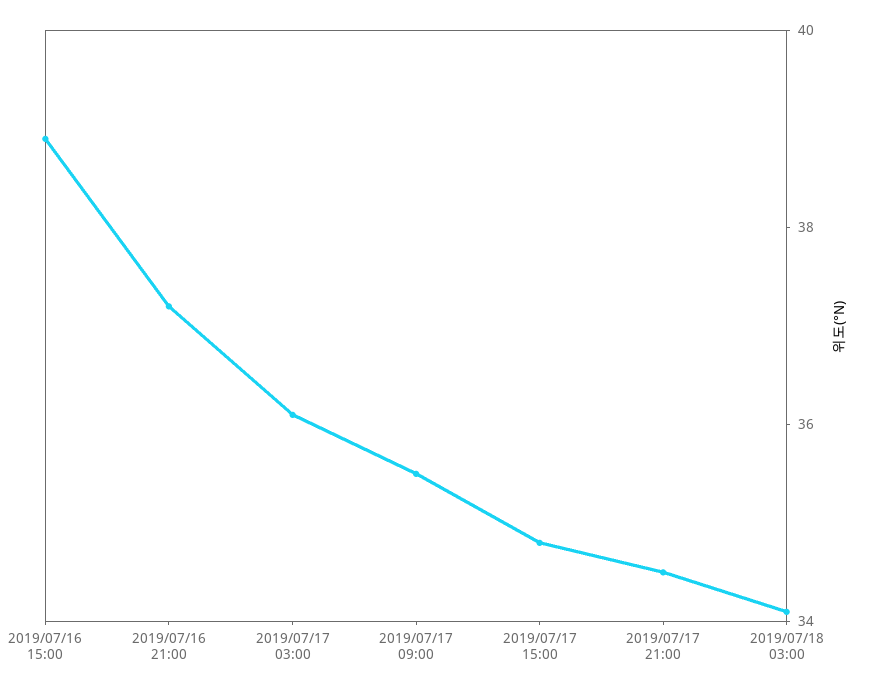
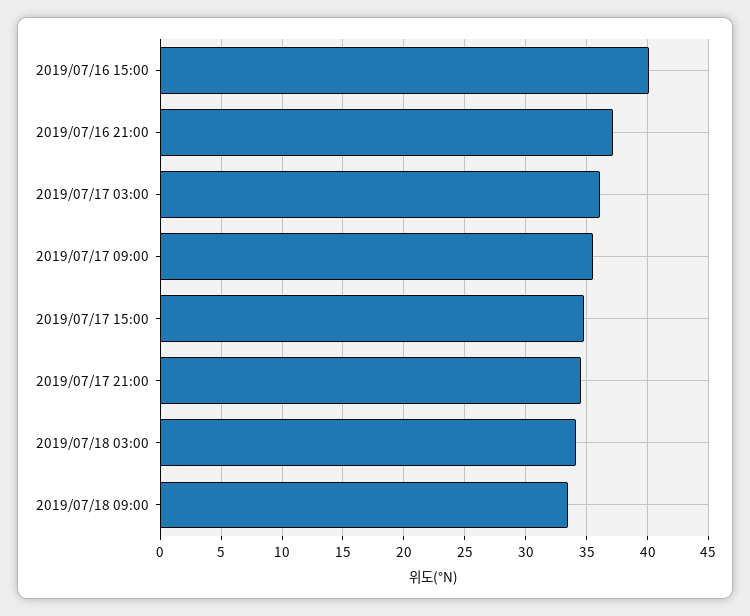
2019/07/16 15:00: 39 -> 40
2019/07/18 09:00: none -> 33.5

